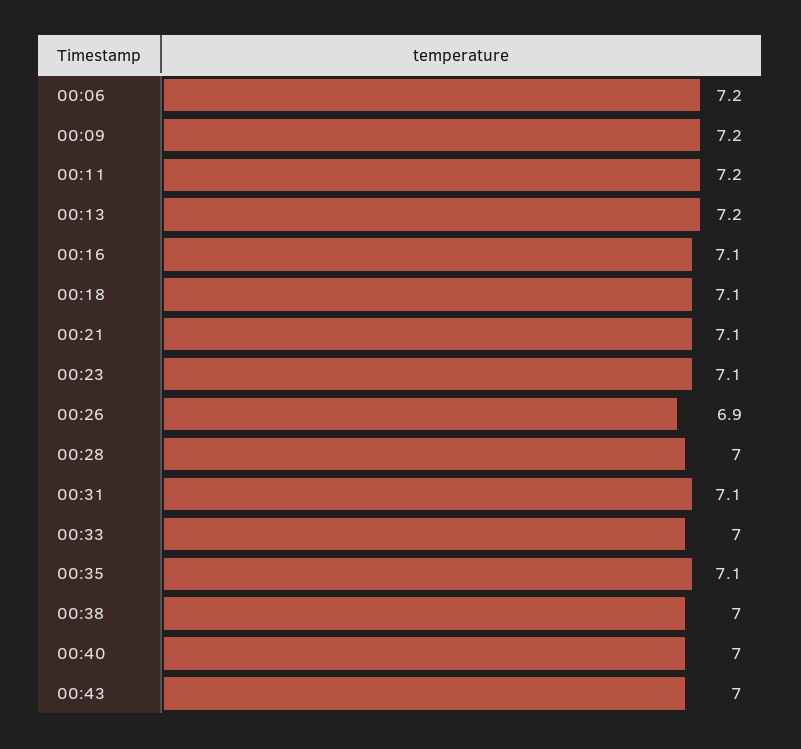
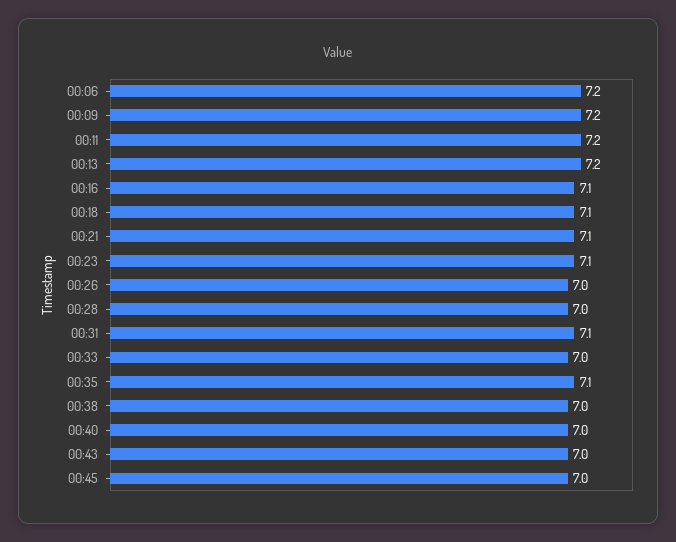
00:26: 6.9 -> 7
00:45: none -> 7

